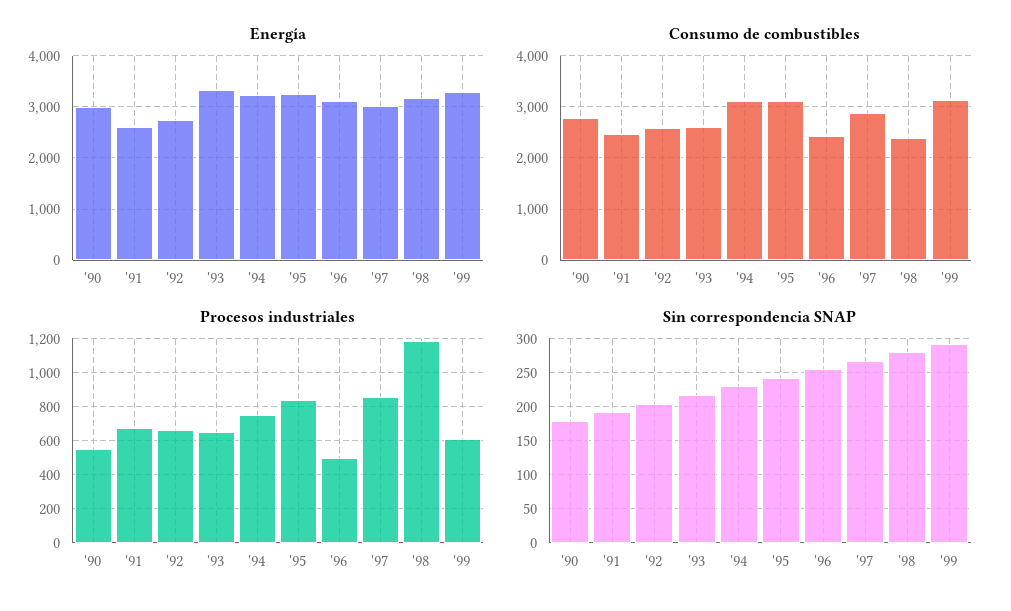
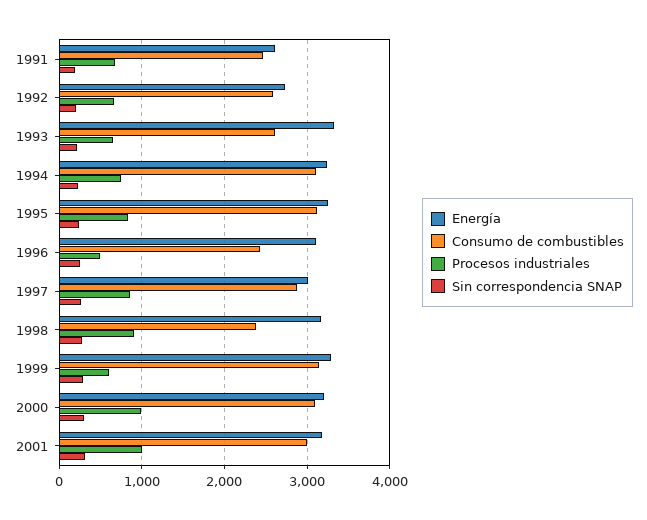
Energía, '90: 3000 -> none
Consumo de combustibles, '90: 2800 -> none
Procesos industriales, '90: 550 -> none
Procesos industriales, '98: 1200 -> 900
Sin correspondencia SNAP, '90: 180 -> none
Energía, 2000: none -> 3200
Consumo de combustibles, 2000: none -> 3100
Procesos industriales, 2000: none -> 1000
Sin correspondencia SNAP, 2000: none -> 300
Energía, 2001: none -> 3200
Consumo de combustibles, 2001: none -> 3000
Procesos industriales, 2001: none -> 1000
Sin correspondencia SNAP, 2001: none -> 300

